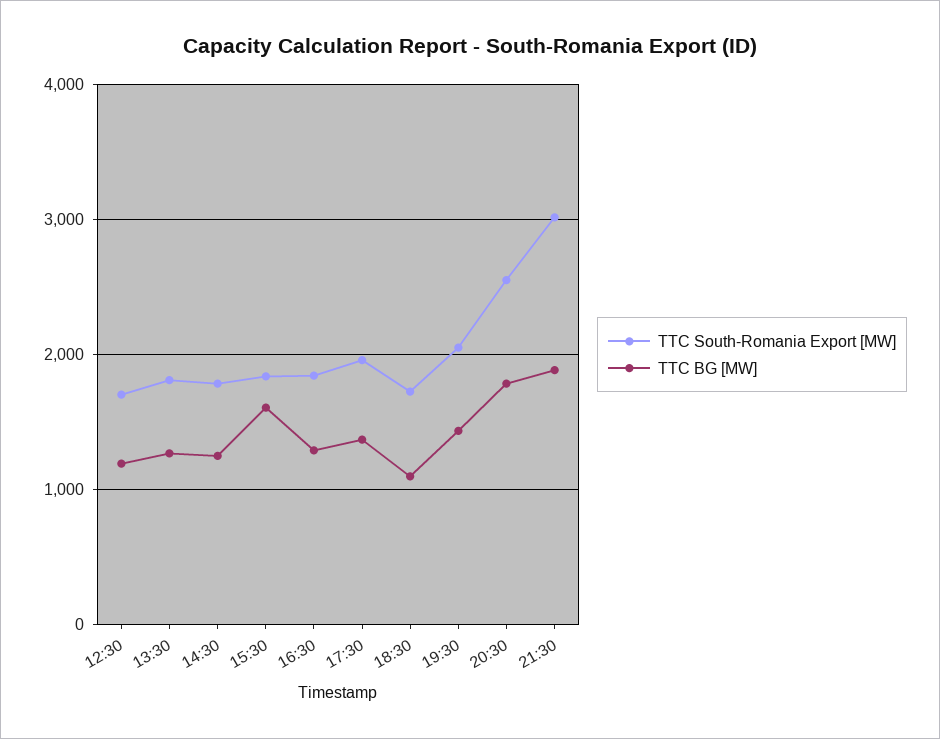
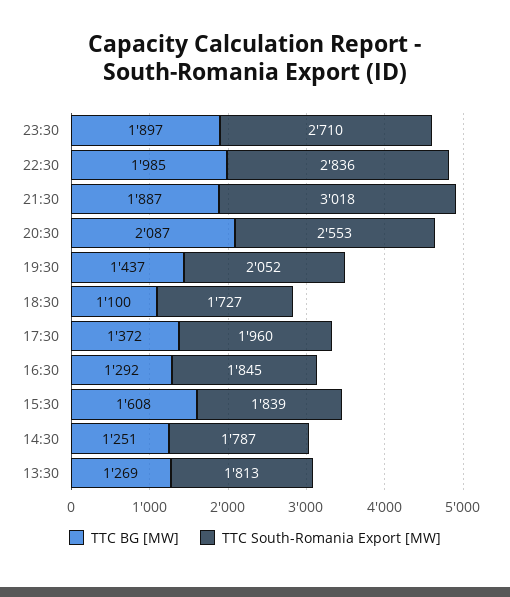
TTC South-Romania Export [MW], 12:30: 1700 -> none
TTC BG [MW], 12:30: 1200 -> none
TTC BG [MW], 20:30: 1800 -> 2087
TTC BG [MW], 23:30: none -> 1897
TTC South-Romania Export [MW], 23:30: none -> 2710
TTC BG [MW], 22:30: none -> 1985
TTC South-Romania Export [MW], 22:30: none -> 2836

